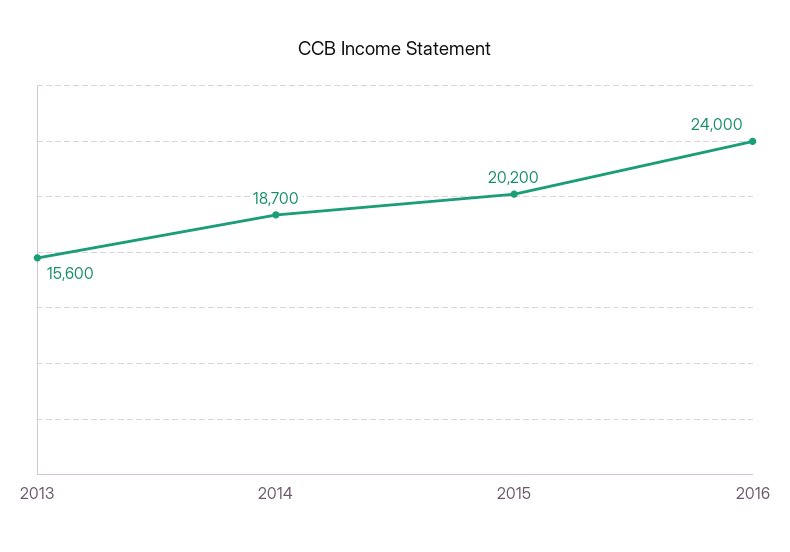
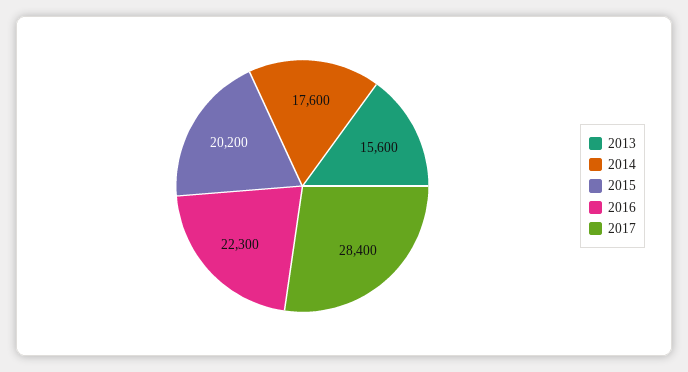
2014: 18700 -> 17600
2016: 24000 -> 22300
2017: none -> 28400

